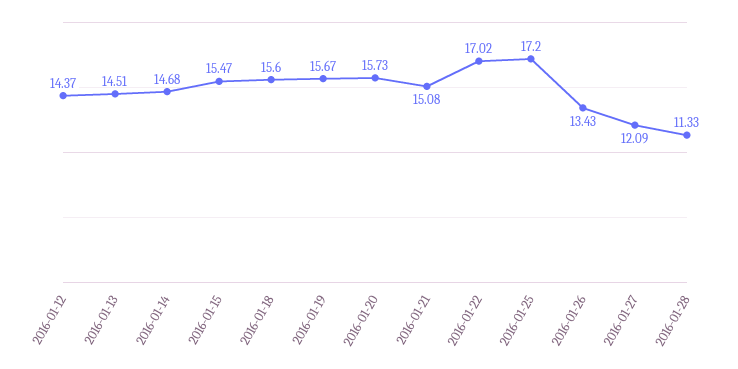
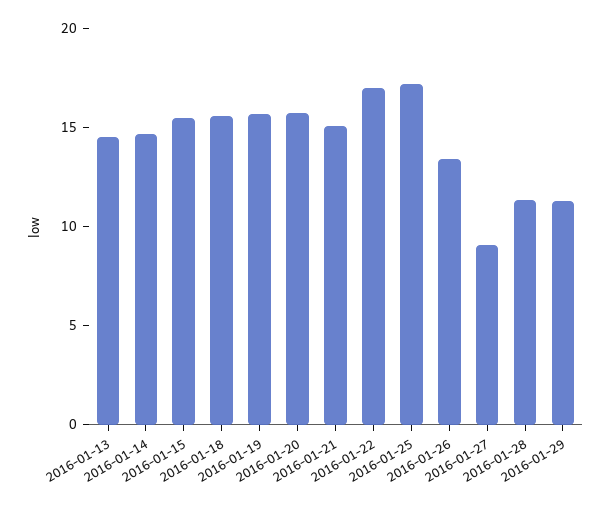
2016-01-12: 14.37 -> none
2016-01-27: 12.09 -> 9
2016-01-29: none -> 11

